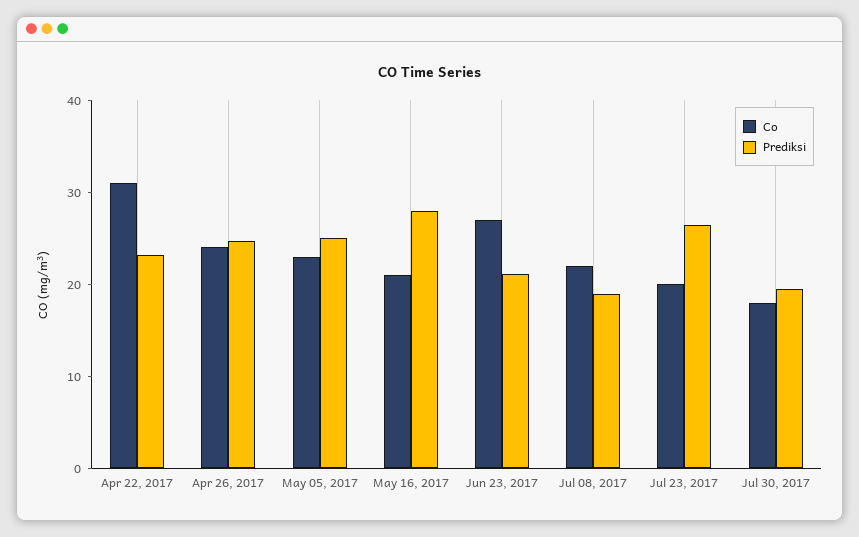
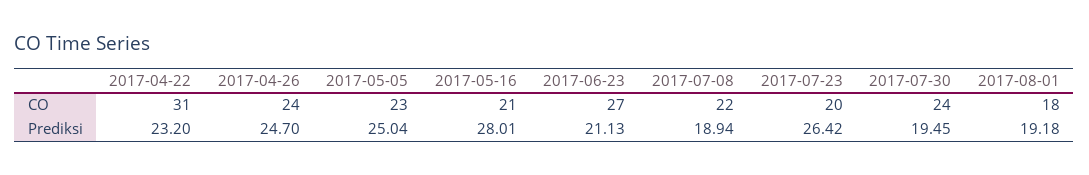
Co, Jul 30, 2017: 18 -> 24
Co, 2017-08-01: none -> 18
Prediksi, 2017-08-01: none -> 19.18

